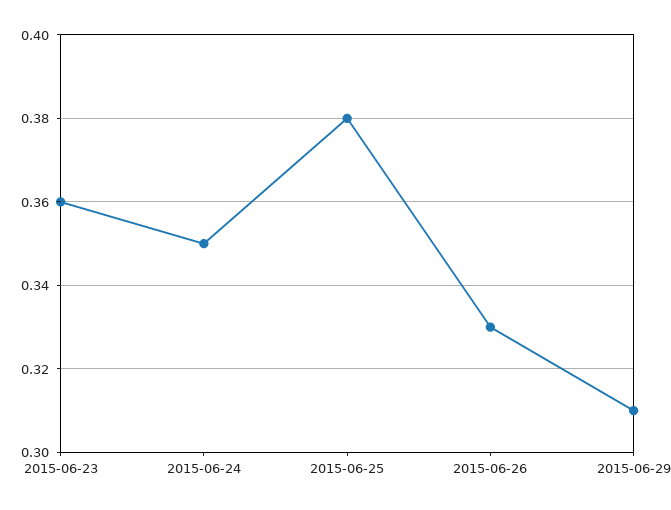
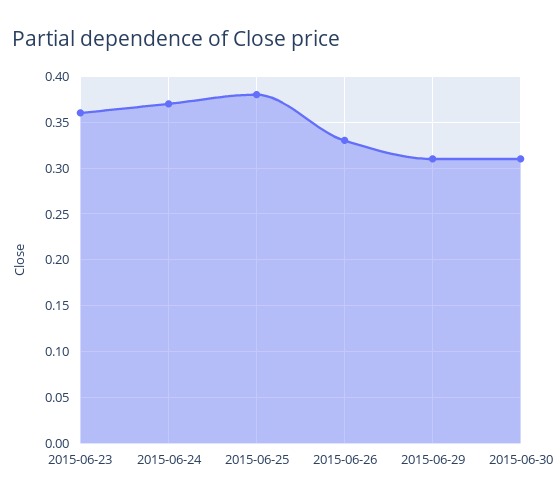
2015-06-24: 0.35 -> 0.37
2015-06-30: none -> 0.31

